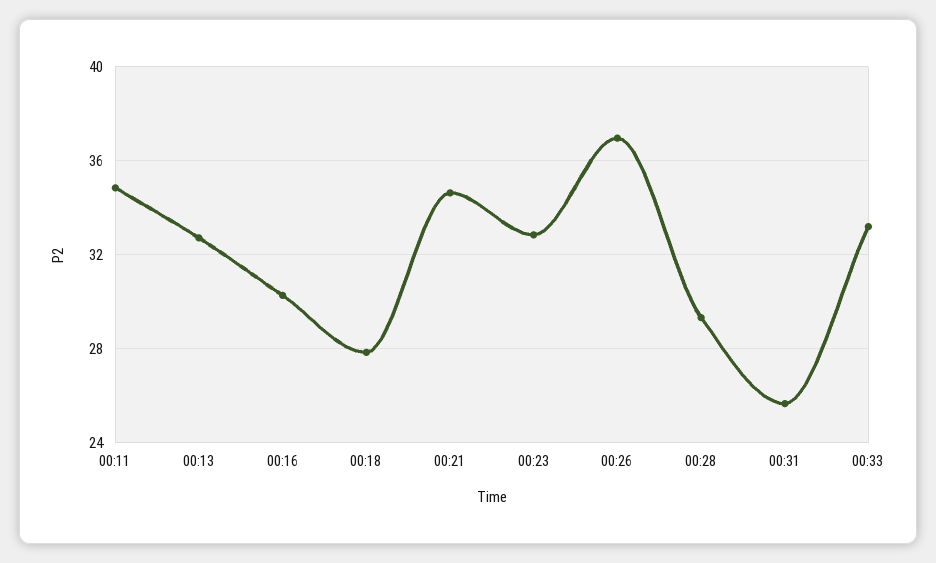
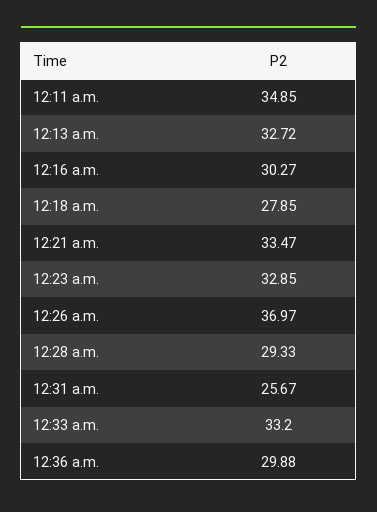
00:21: 34.5 -> 33.47
12:36 a.m.: none -> 29.88

